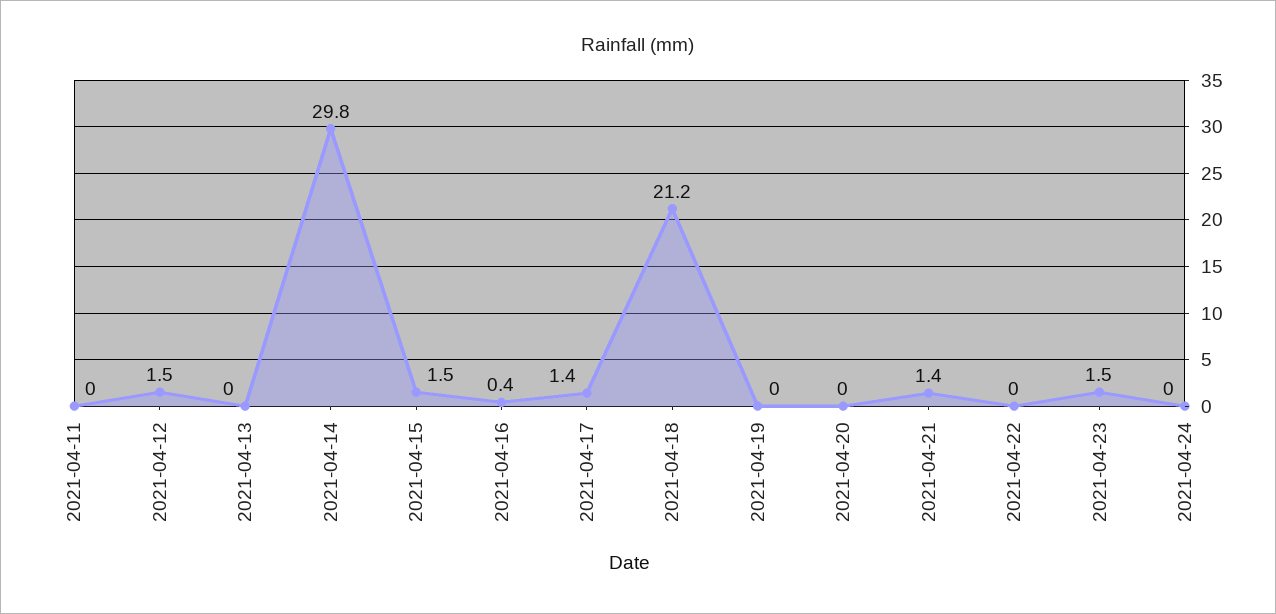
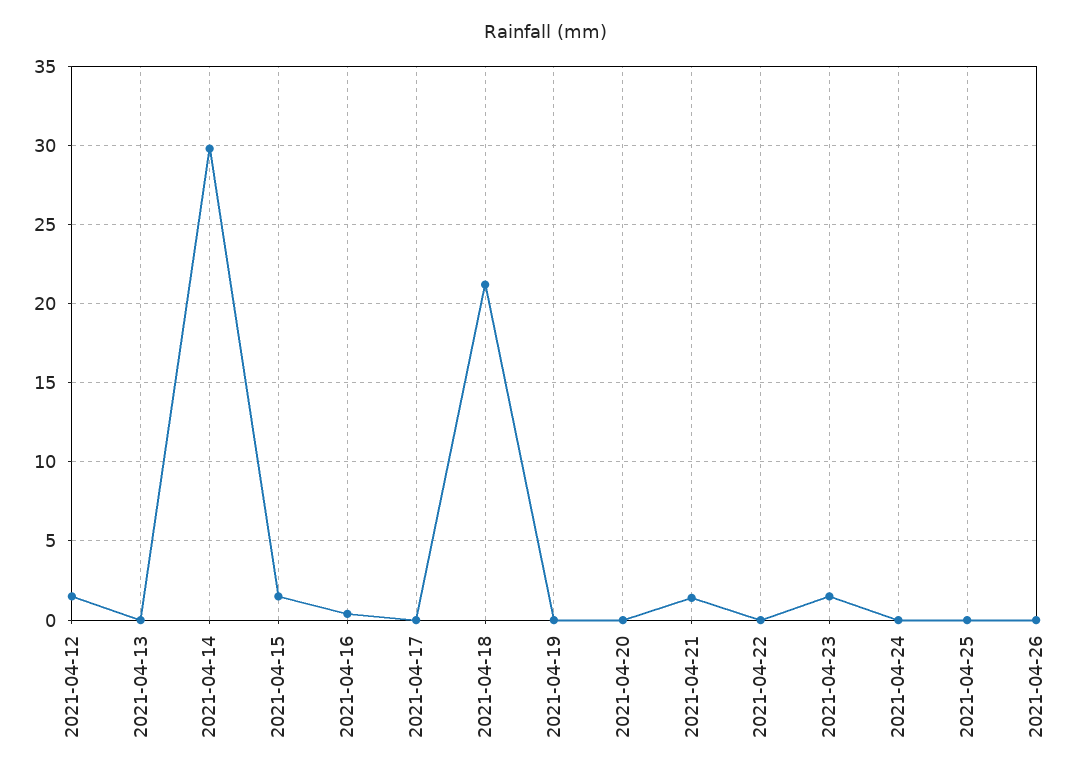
2021-04-11: 0 -> none
2021-04-17: 1.4 -> 0
2021-04-25: none -> 0
2021-04-26: none -> 0

